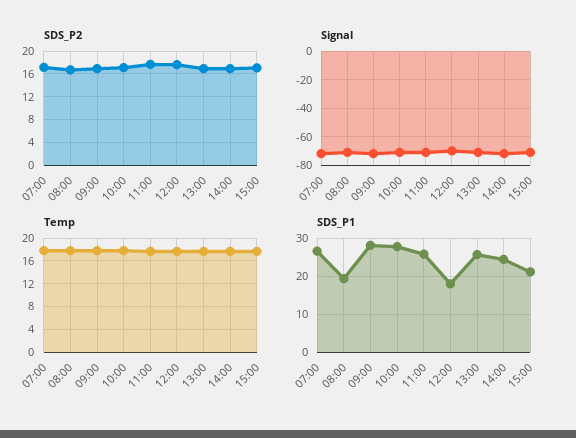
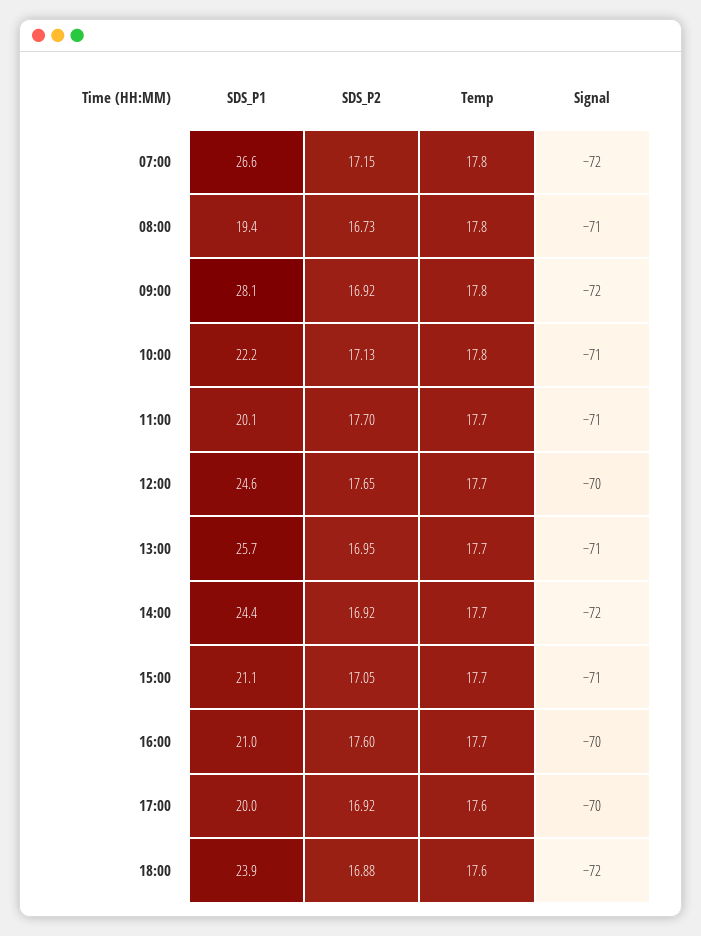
SDS_P1, 10:00: 28 -> 22.2
SDS_P1, 11:00: 26 -> 20.1
SDS_P1, 12:00: 18 -> 24.6
SDS_P1, 16:00: none -> 21
SDS_P2, 16:00: none -> 17.6
Temp, 16:00: none -> 17.7
Signal, 16:00: none -> -70
SDS_P1, 17:00: none -> 20
SDS_P2, 17:00: none -> 16.92
Temp, 17:00: none -> 17.6
Signal, 17:00: none -> -70
SDS_P1, 18:00: none -> 23.9
SDS_P2, 18:00: none -> 16.88
Temp, 18:00: none -> 17.6
Signal, 18:00: none -> -72

